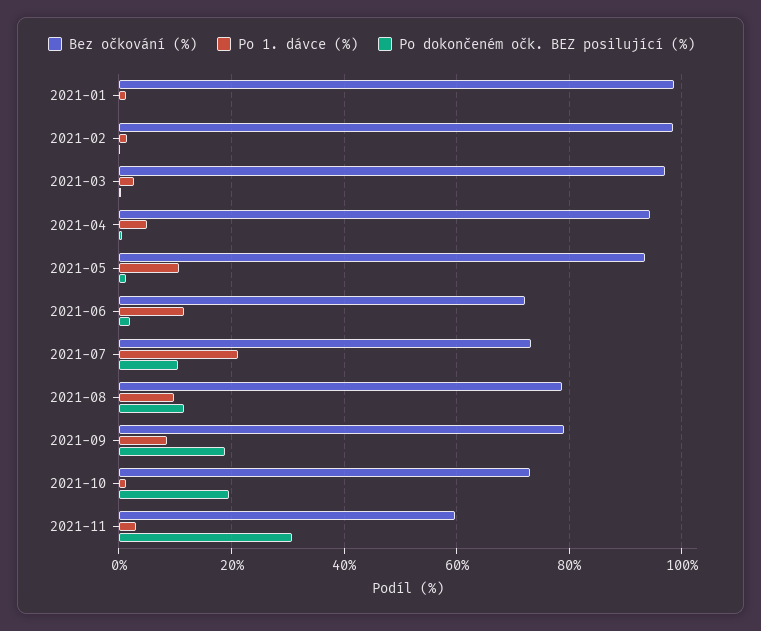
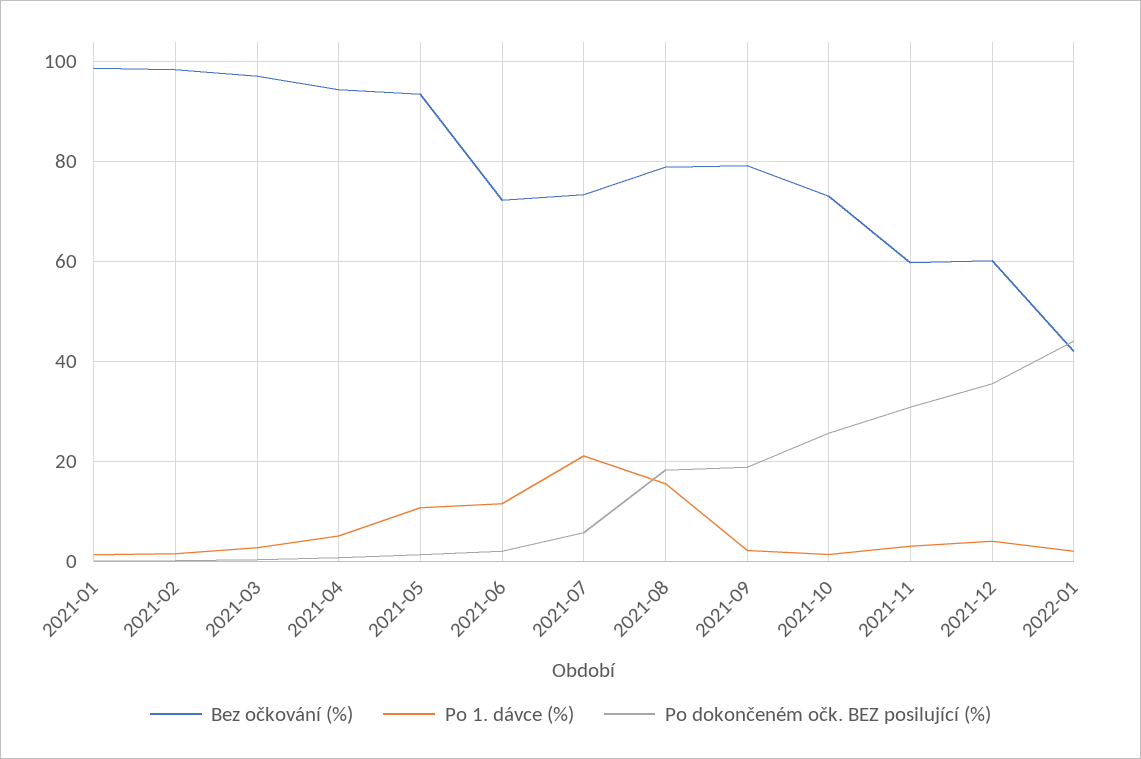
Po dokončeném očk. BEZ posilující (%), 2021-07: 10 -> 6
Po 1. dávce (%), 2021-08: 10 -> 16
Po dokončeném očk. BEZ posilující (%), 2021-08: 12 -> 18
Po 1. dávce (%), 2021-09: 8 -> 2
Po dokončeném očk. BEZ posilující (%), 2021-10: 20 -> 26
Bez očkování (%), 2021-12: none -> 60
Po 1. dávce (%), 2021-12: none -> 4
Po dokončeném očk. BEZ posilující (%), 2021-12: none -> 36
Bez očkování (%), 2022-01: none -> 42
Po 1. dávce (%), 2022-01: none -> 2
Po dokončeném očk. BEZ posilující (%), 2022-01: none -> 44

